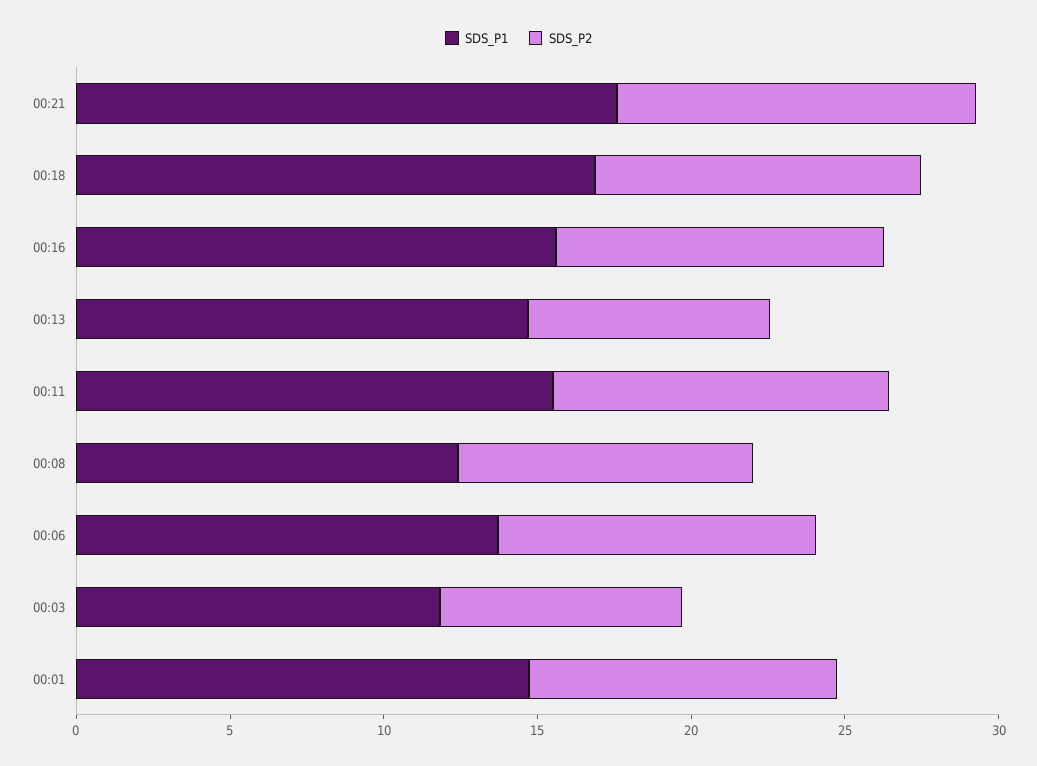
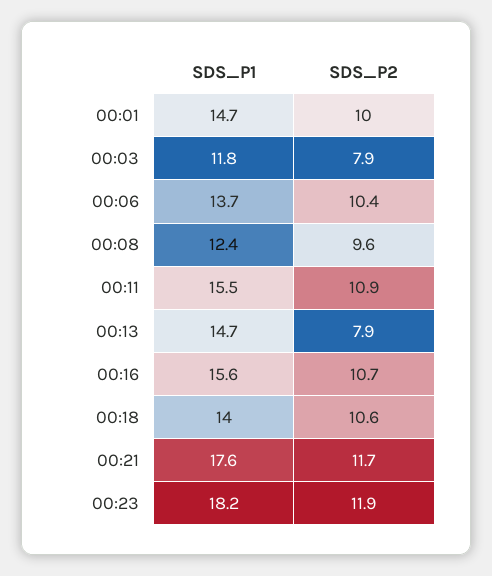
SDS_P1, 00:18: 17 -> 14
SDS_P1, 00:23: none -> 18.2
SDS_P2, 00:23: none -> 11.9

